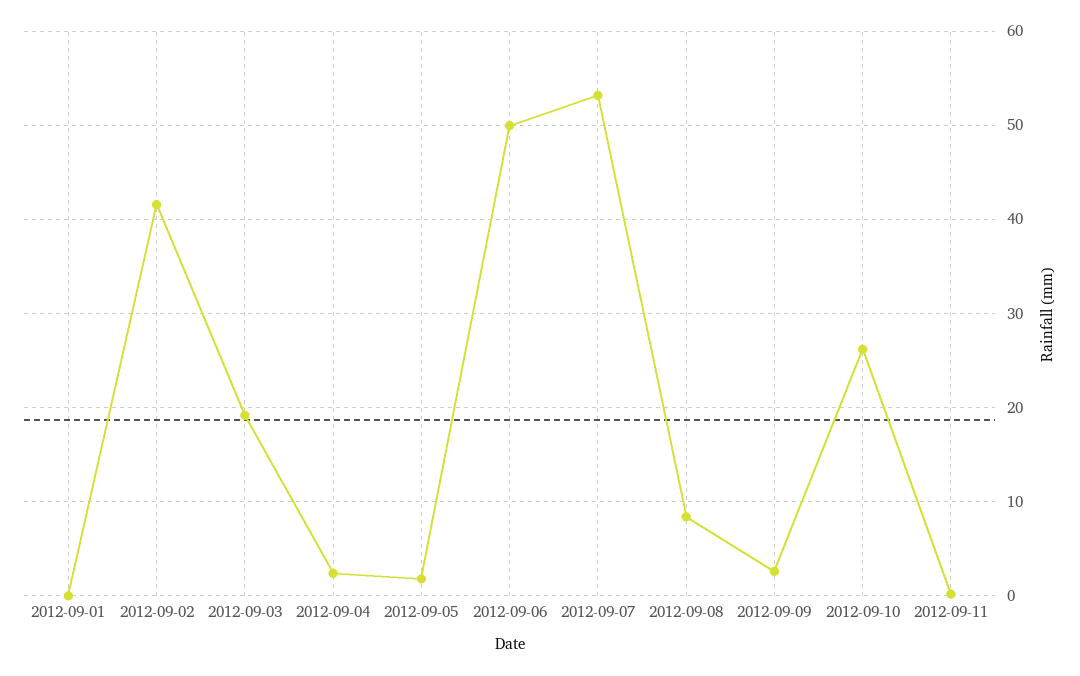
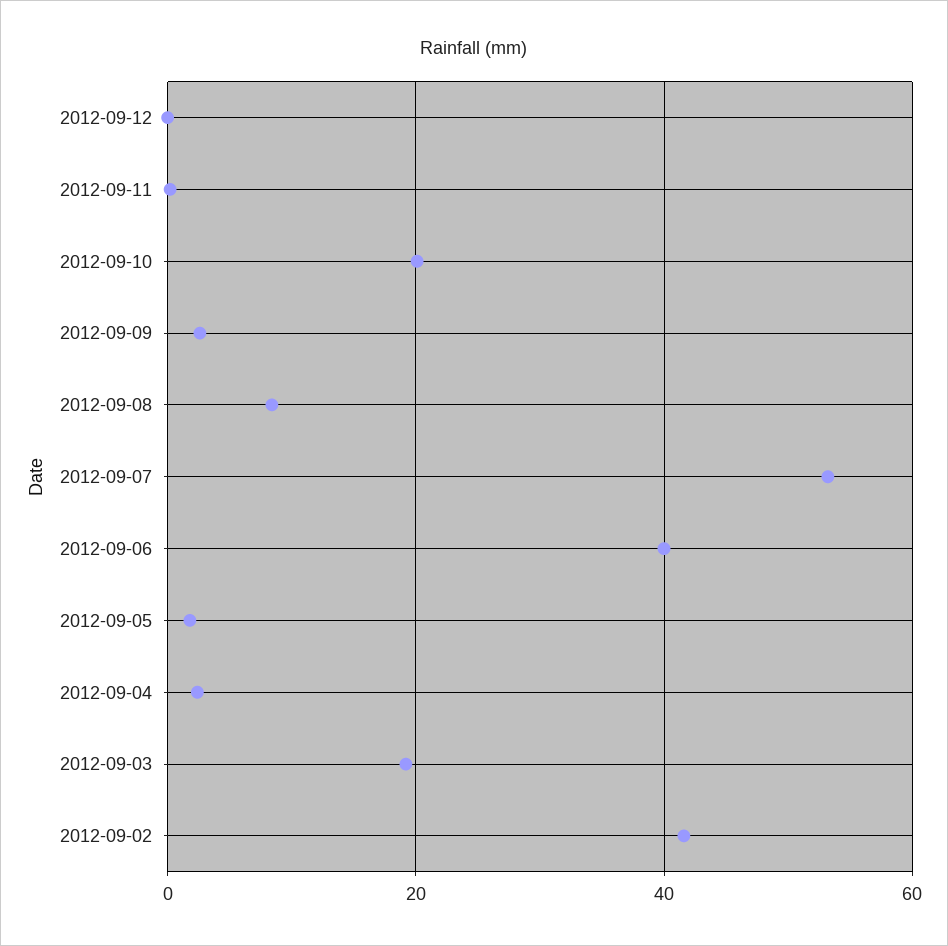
2012-09-01: 0 -> none
2012-09-06: 50 -> 40
2012-09-10: 26 -> 20
2012-09-12: none -> 0

